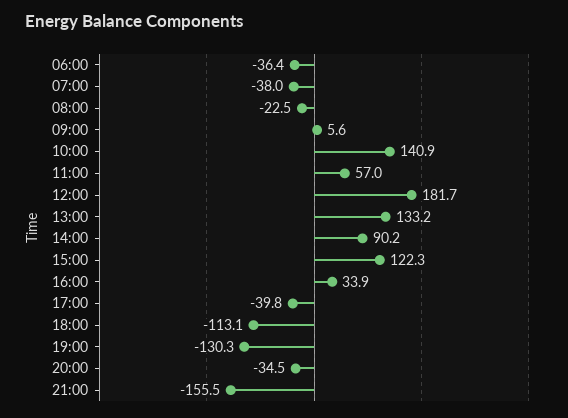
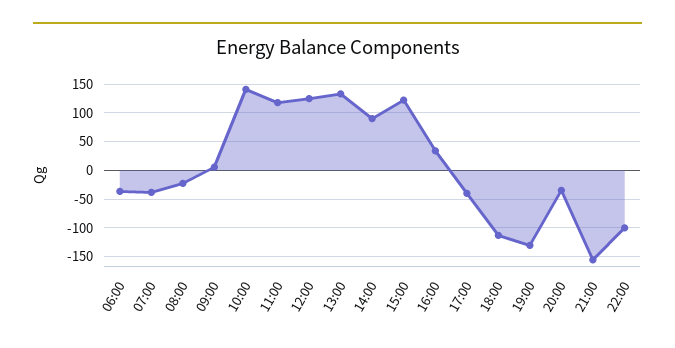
11:00: 57 -> 125
12:00: 181.7 -> 125
22:00: none -> -100

